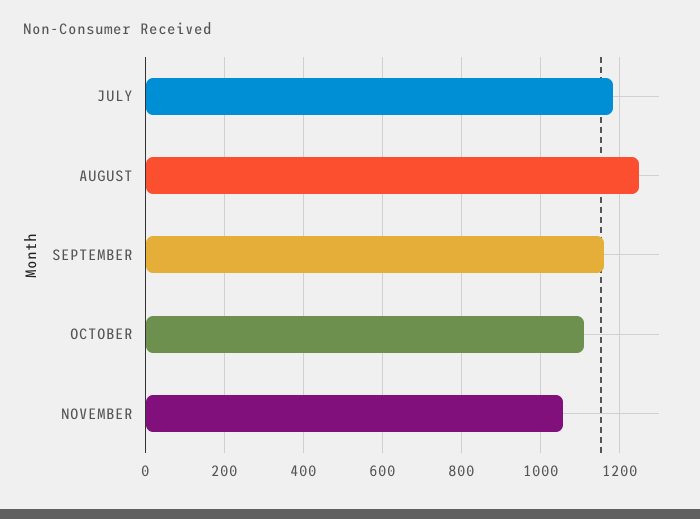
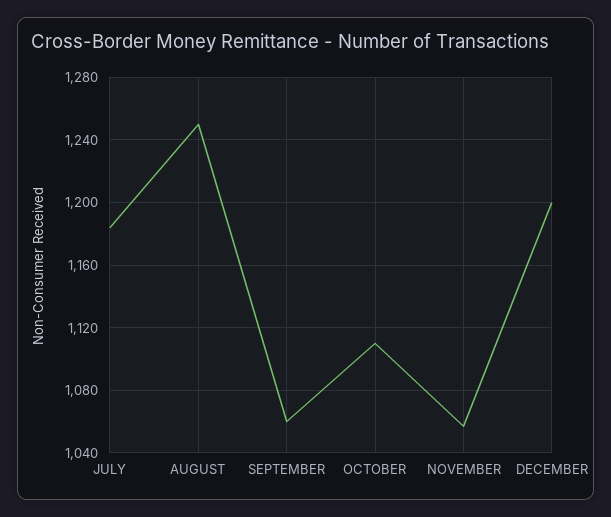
SEPTEMBER: 1160 -> 1060
DECEMBER: none -> 1200

